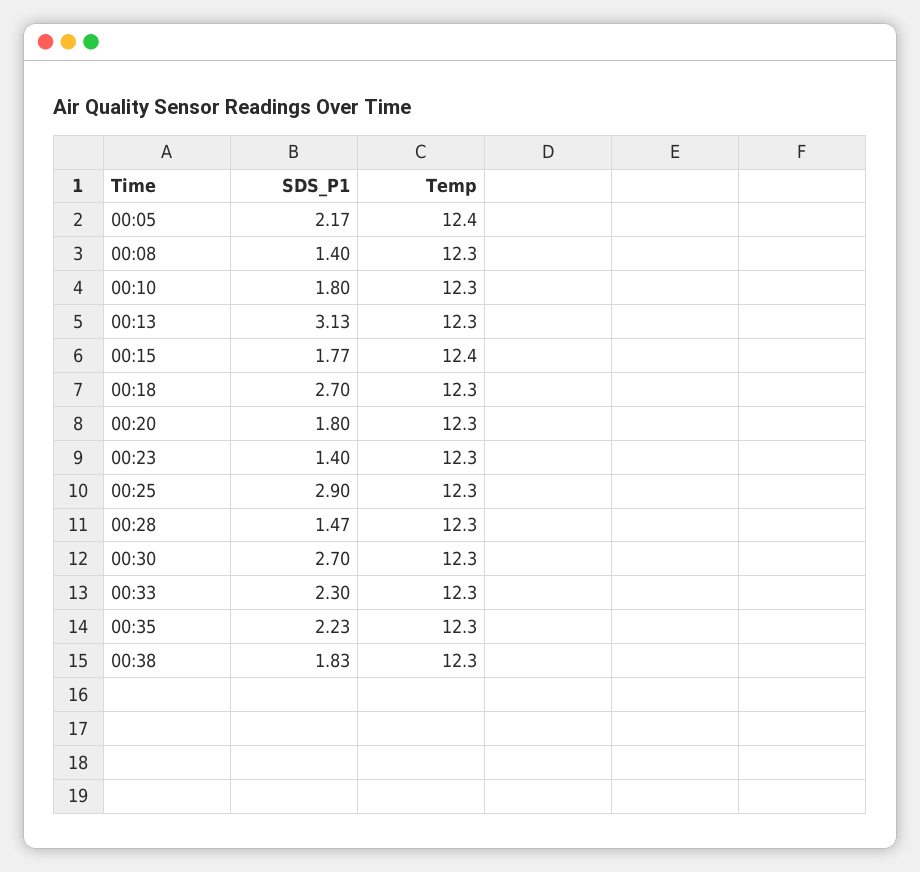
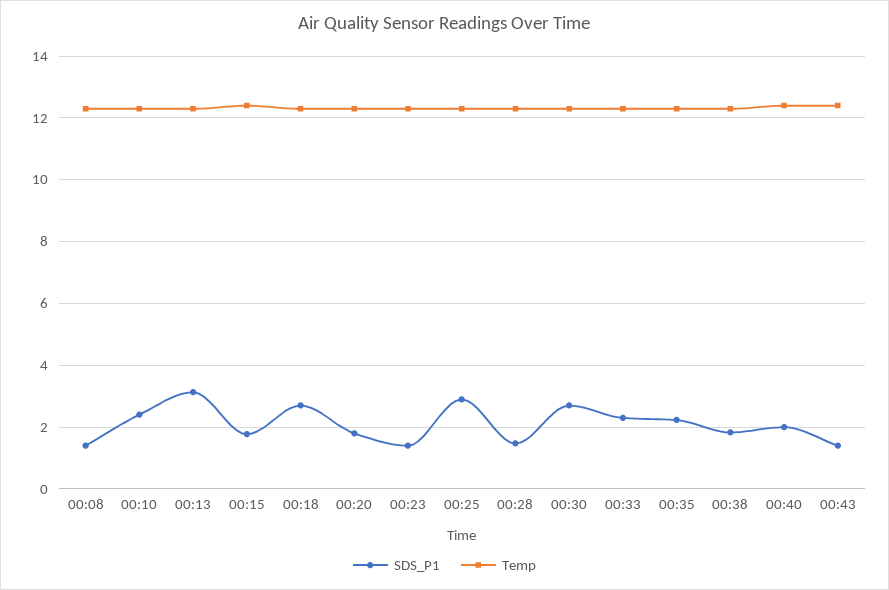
SDS_P1, 00:05: 2.17 -> none
Temp, 00:05: 12.4 -> none
SDS_P1, 00:10: 1.8 -> 2.4
SDS_P1, 00:40: none -> 2
Temp, 00:40: none -> 12.4
SDS_P1, 00:43: none -> 1.4
Temp, 00:43: none -> 12.4

